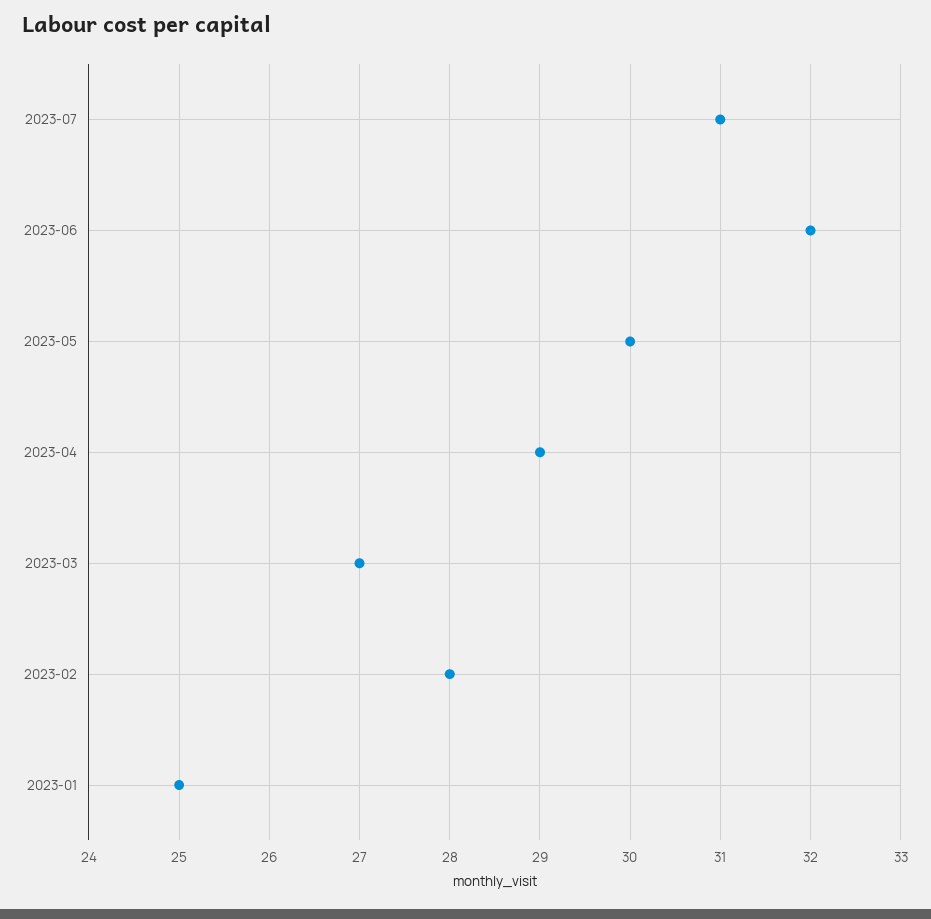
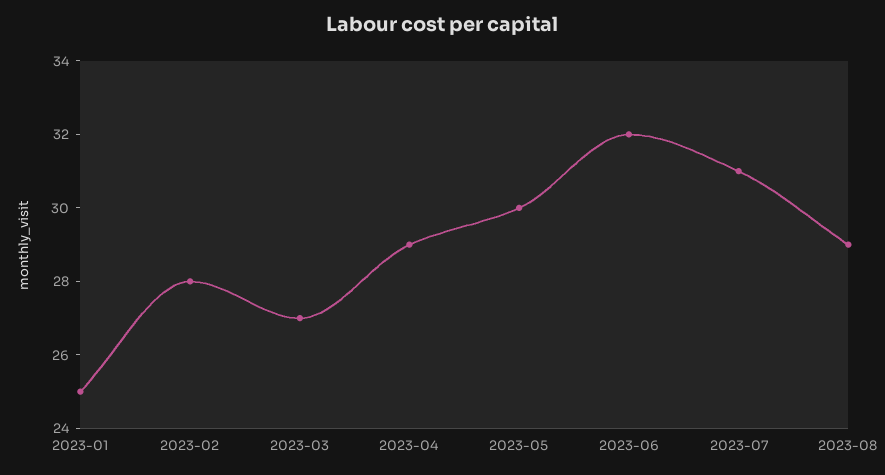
2023-08: none -> 29

